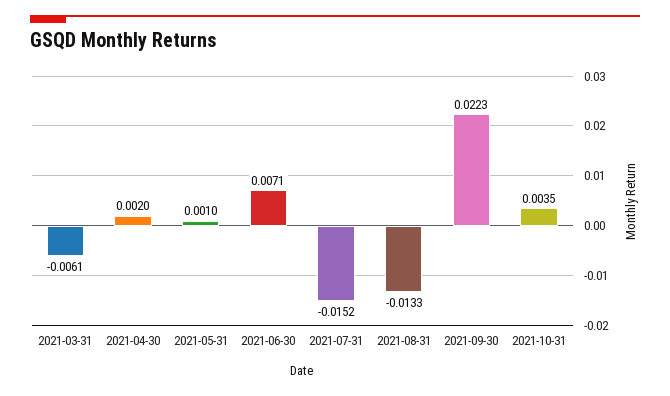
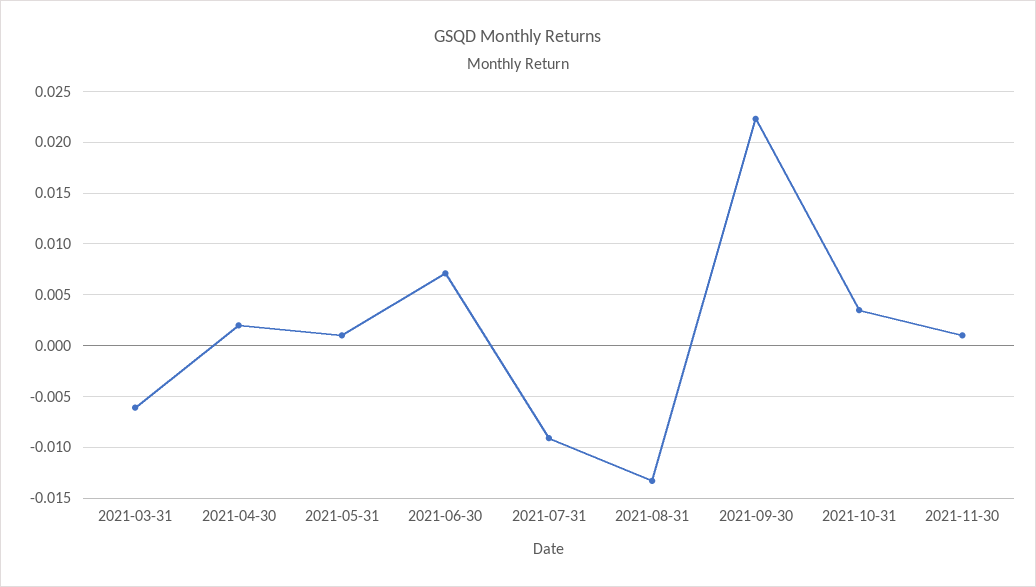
2021-07-31: -0.0152 -> -0.009
2021-11-30: none -> 0.001

